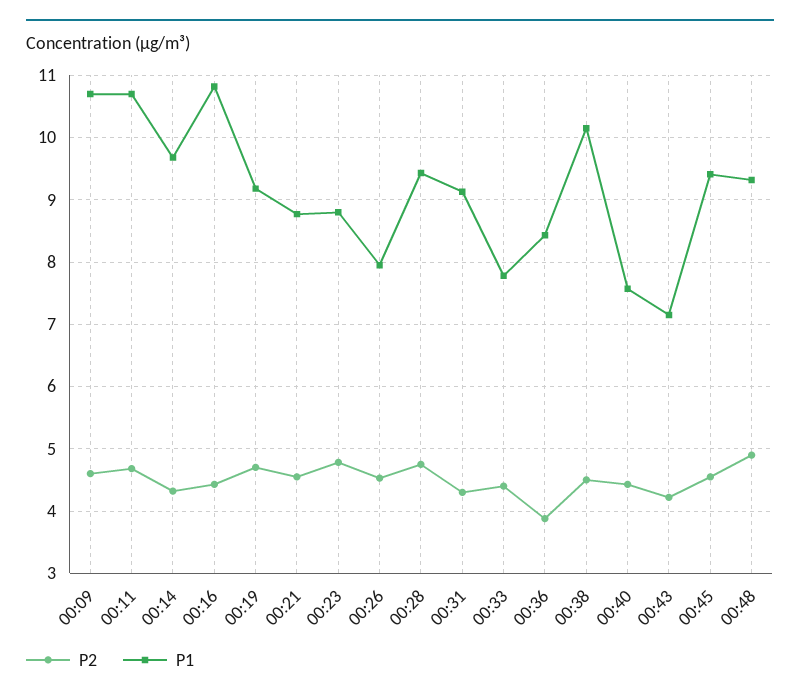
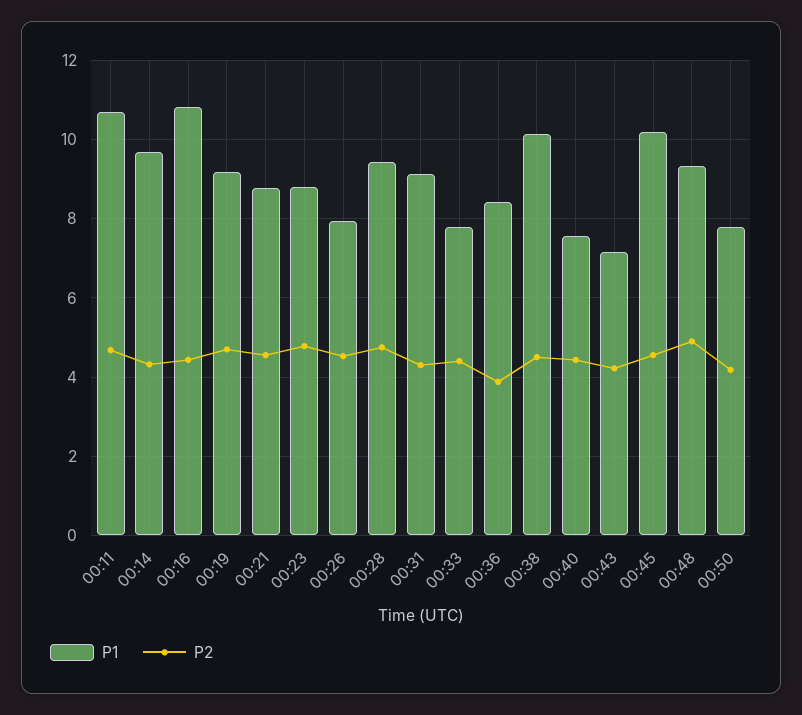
P2, 00:09: 4.6 -> none
P1, 00:09: 10.7 -> none
P1, 00:45: 9.4 -> 10.2
P1, 00:50: none -> 7.8
P2, 00:50: none -> 4.2

